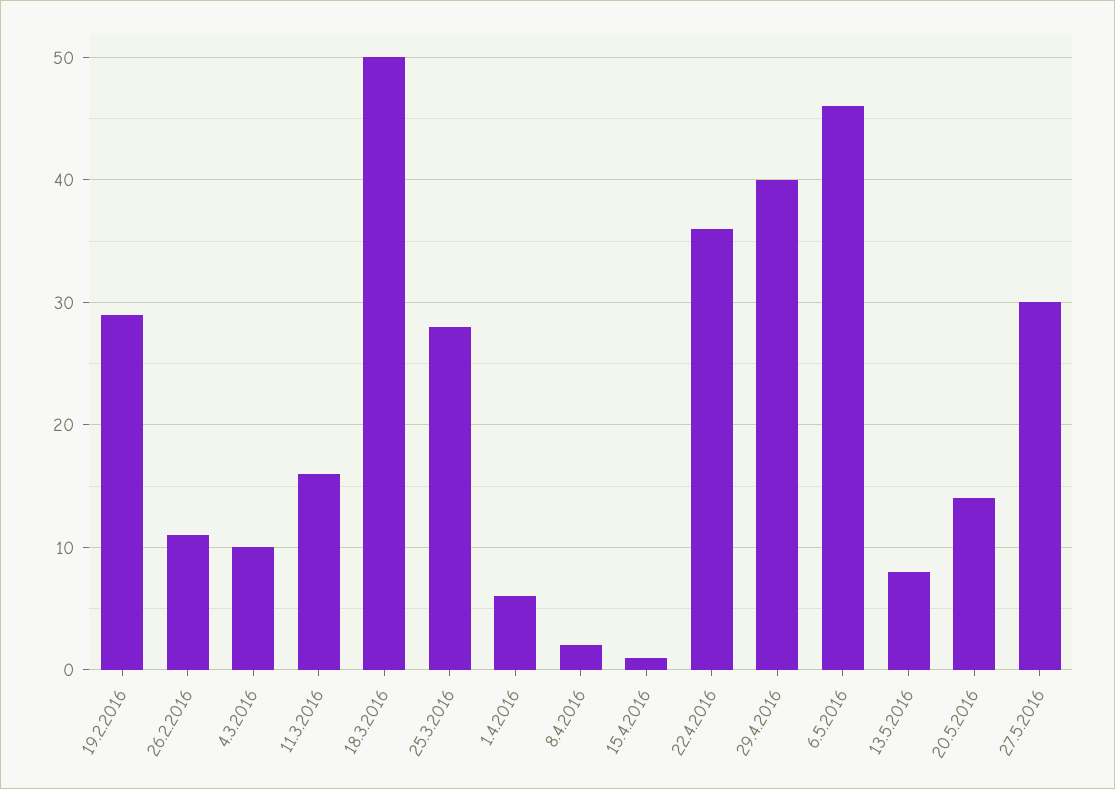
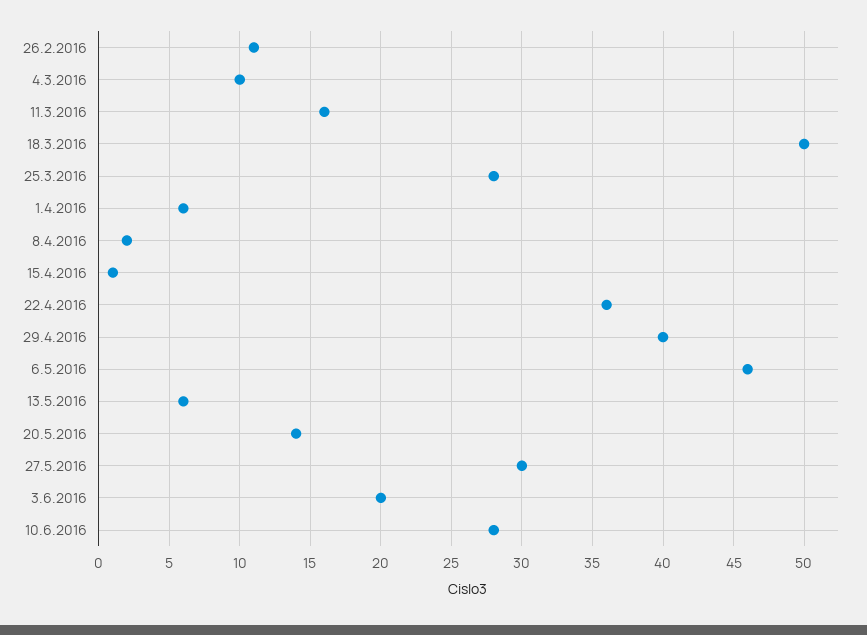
19.2.2016: 29 -> none
13.5.2016: 8 -> 6
3.6.2016: none -> 20
10.6.2016: none -> 28

